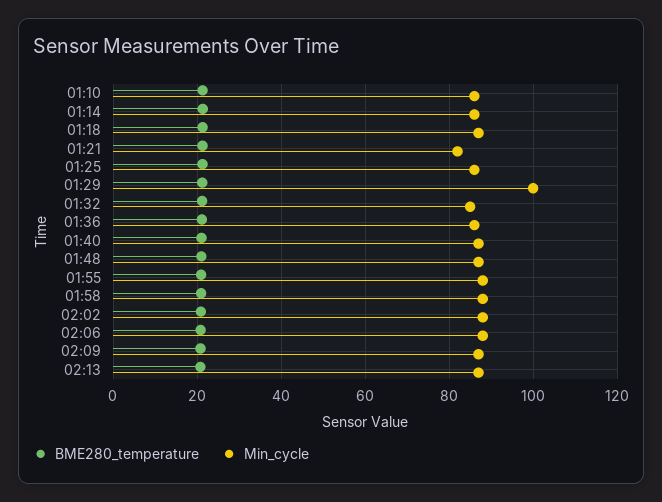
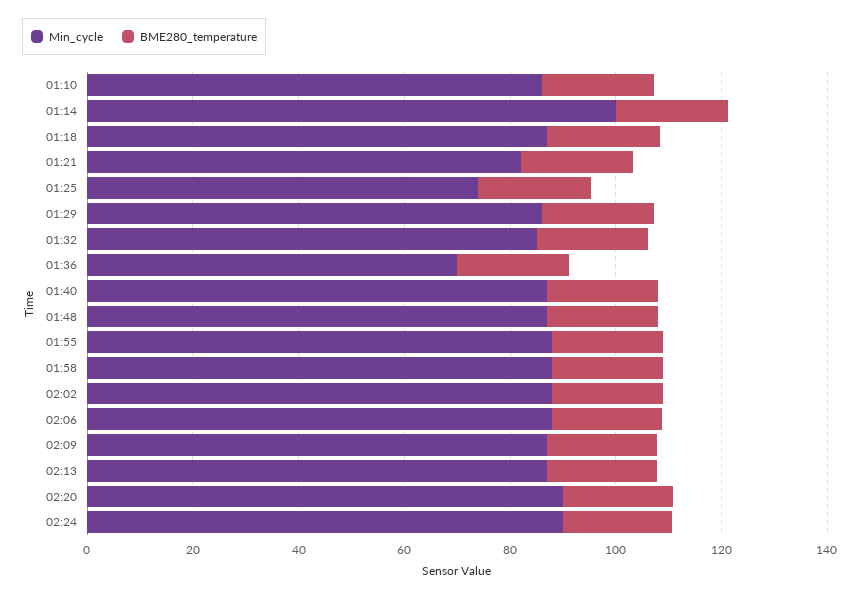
Min_cycle, 01:14: 86 -> 100
Min_cycle, 01:25: 86 -> 75
Min_cycle, 01:29: 100 -> 85
Min_cycle, 01:36: 86 -> 70
Min_cycle, 02:20: none -> 90
BME280_temperature, 02:20: none -> 20
Min_cycle, 02:24: none -> 90
BME280_temperature, 02:24: none -> 20

